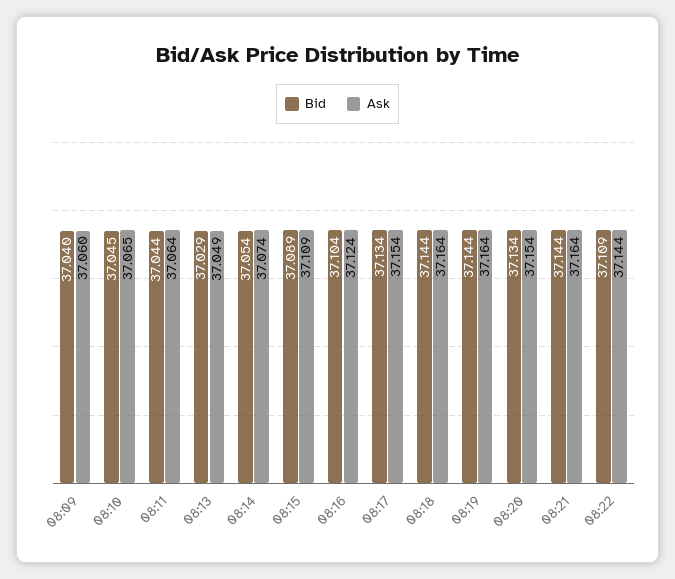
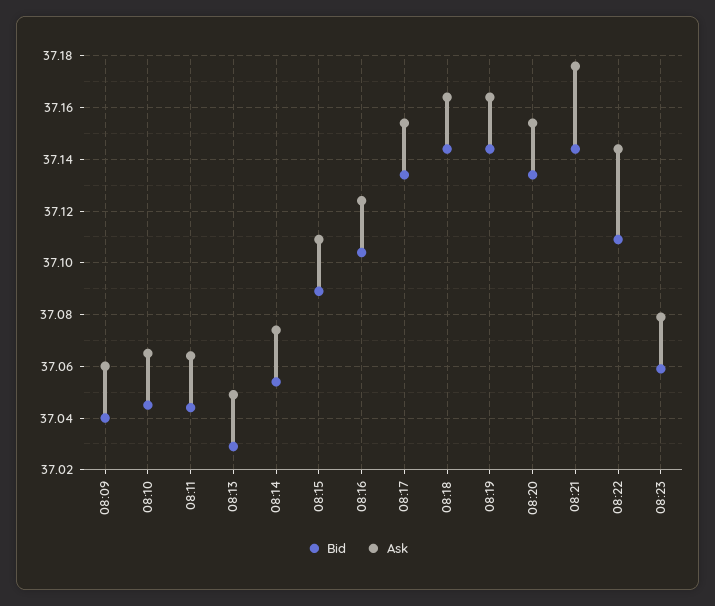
Ask, 08:21: 37.164 -> 37.175
Bid, 08:23: none -> 37.06
Ask, 08:23: none -> 37.08

